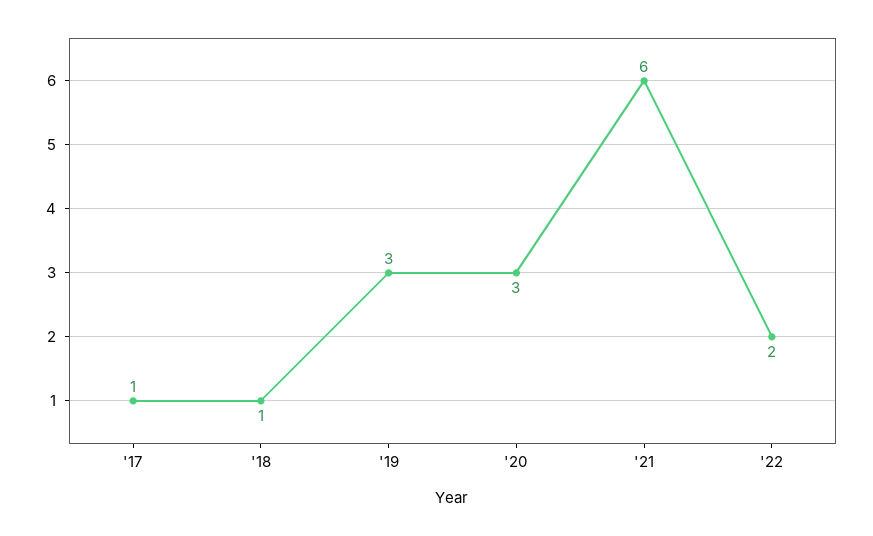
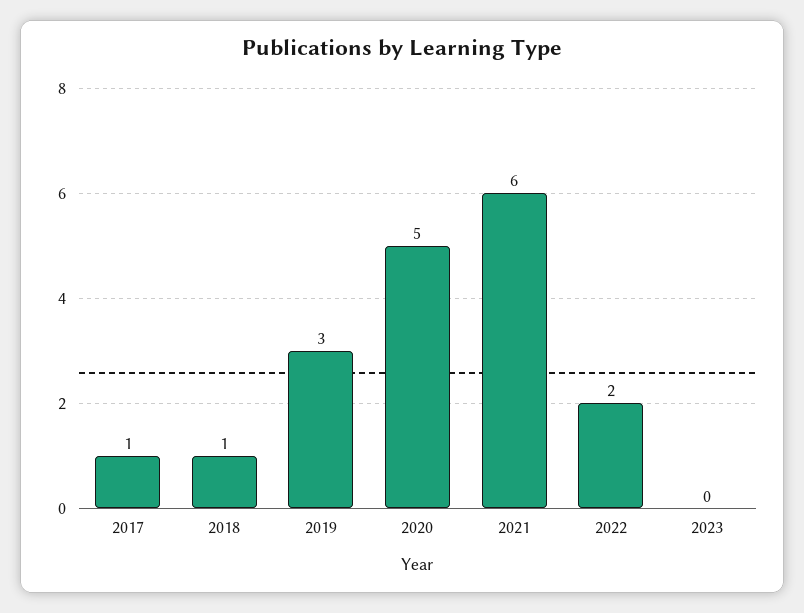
'20: 3 -> 5
2023: none -> 0

